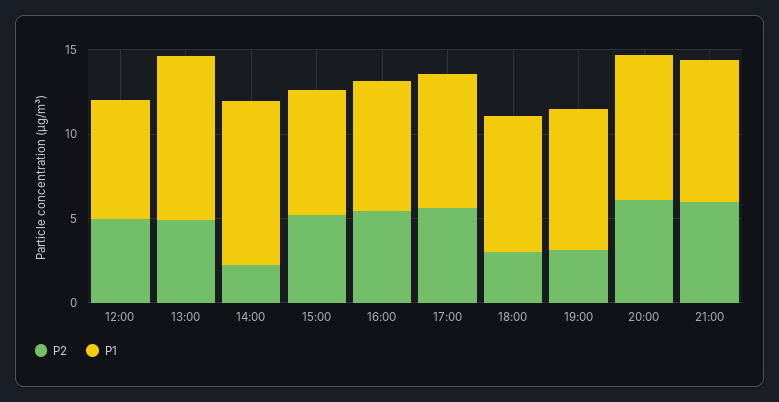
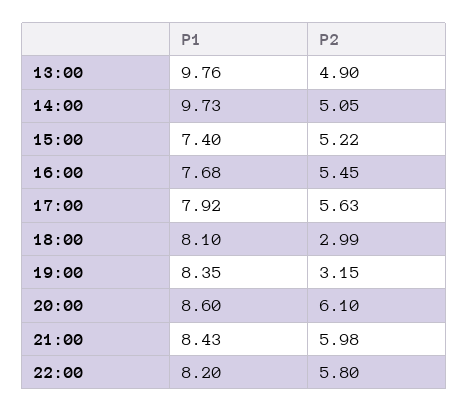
P2, 12:00: 5 -> none
P1, 12:00: 7 -> none
P2, 14:00: 2 -> 5.05
P1, 22:00: none -> 8.2
P2, 22:00: none -> 5.8

